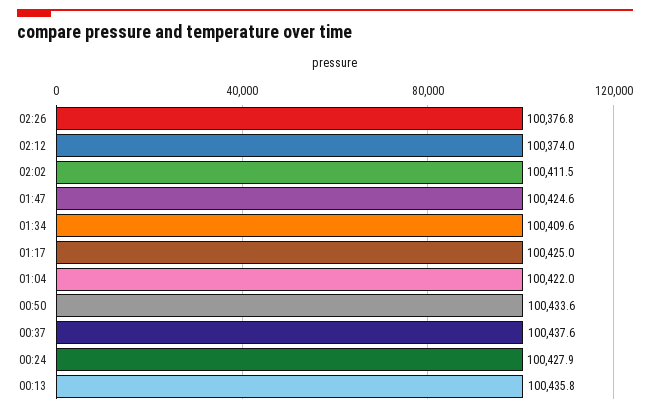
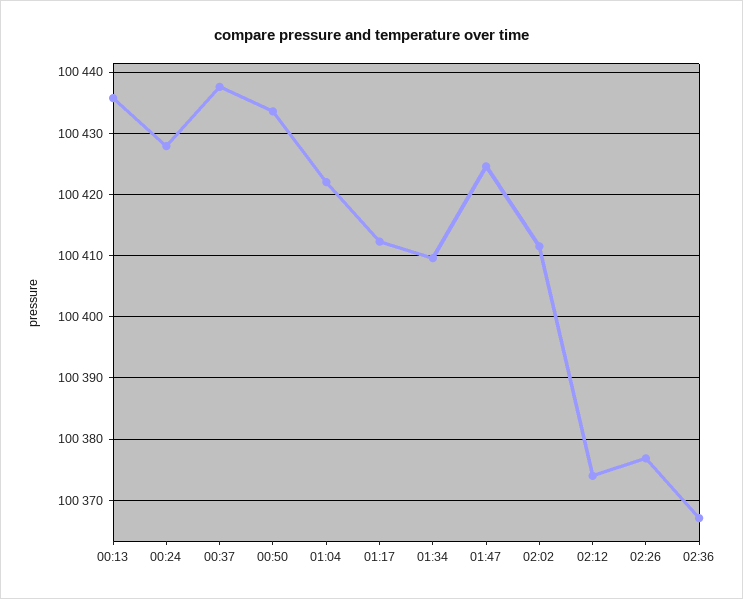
01:17: 100425 -> 100412
02:36: none -> 100367

